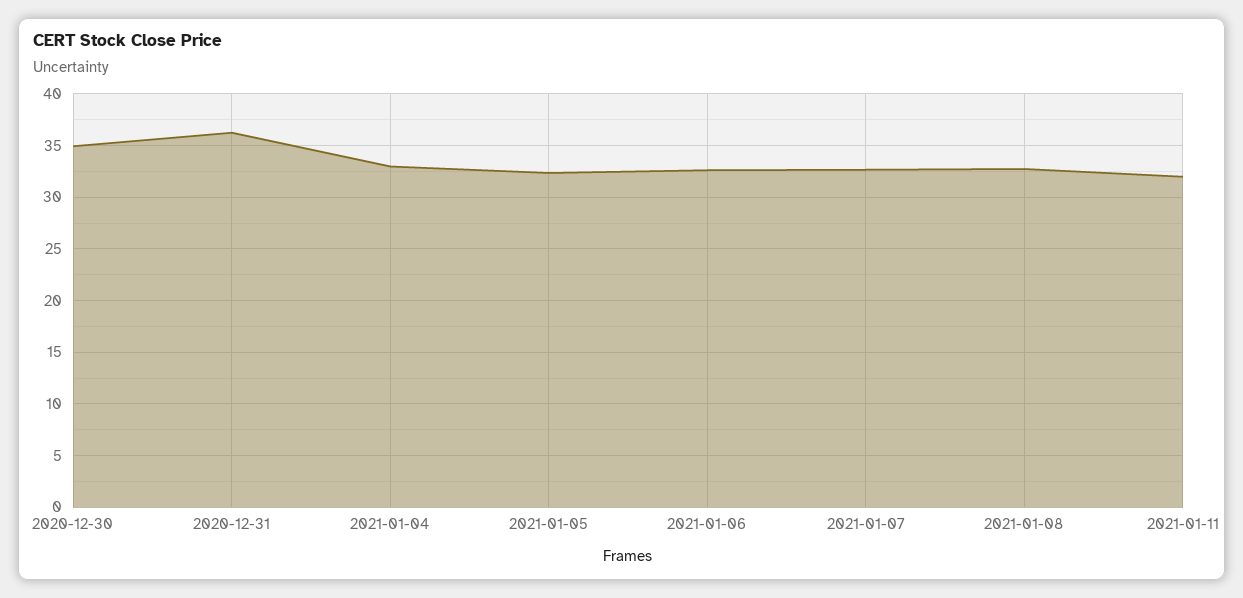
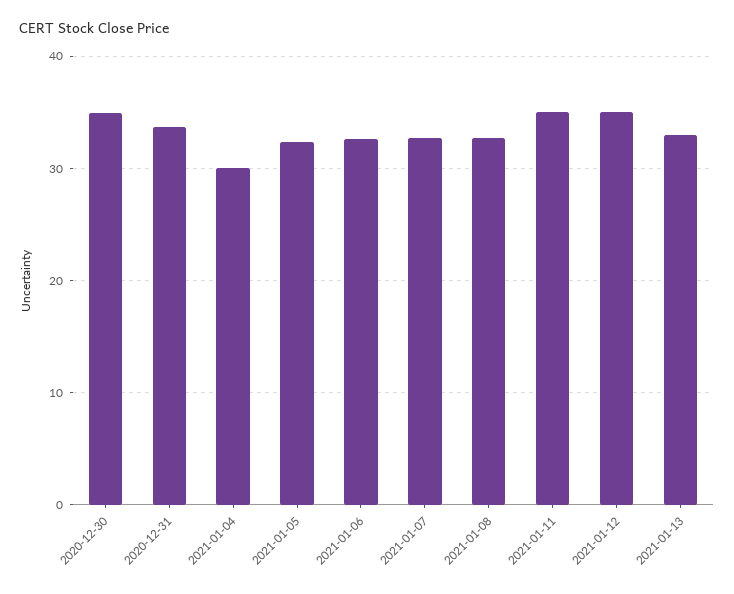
2020-12-31: 36 -> 34
2021-01-04: 33 -> 30
2021-01-11: 32 -> 35
2021-01-12: none -> 35
2021-01-13: none -> 33

